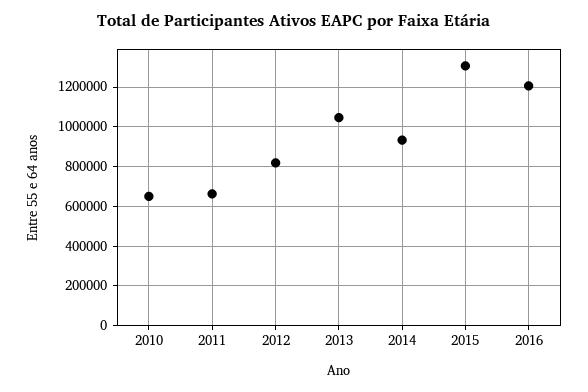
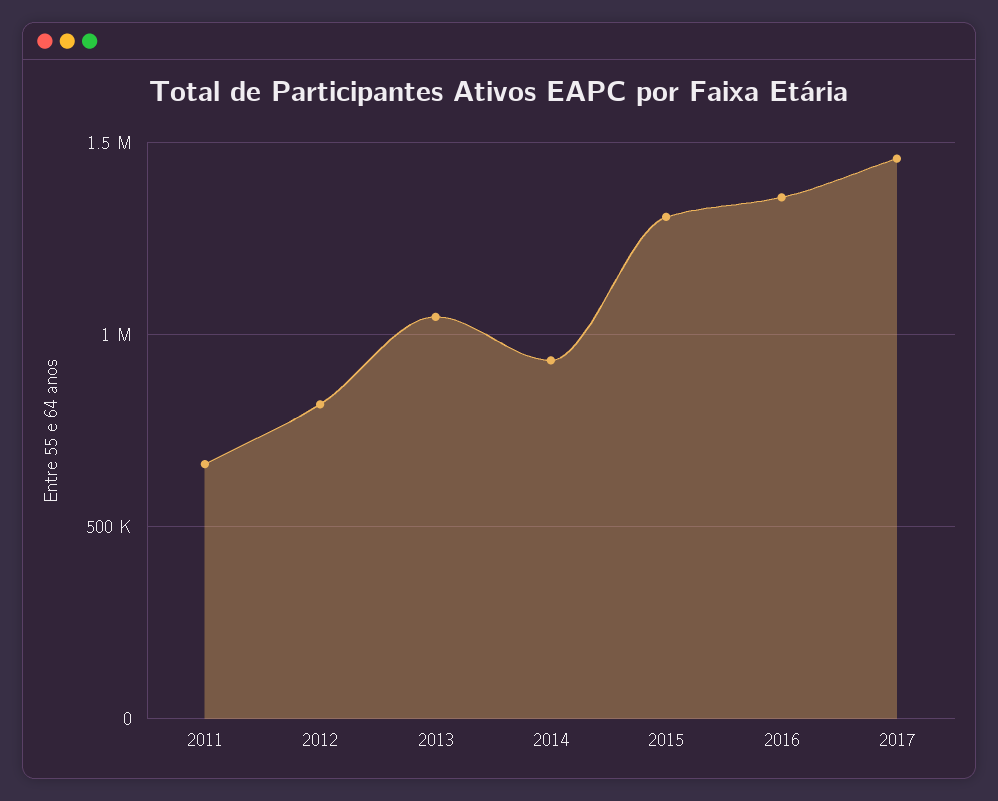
2010: 650000 -> none
2016: 1200000 -> 1350000
2017: none -> 1450000

